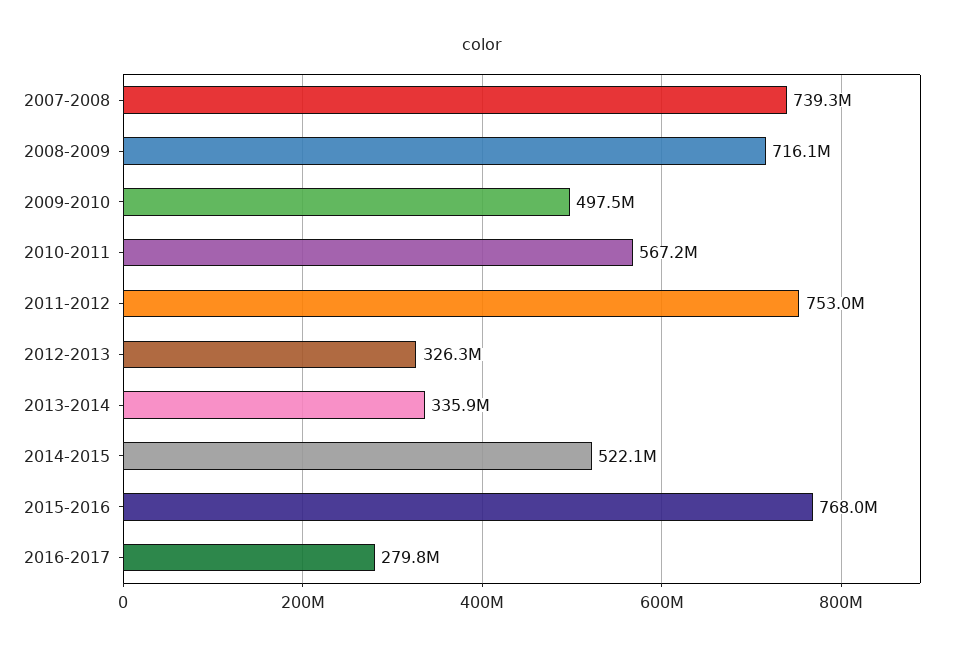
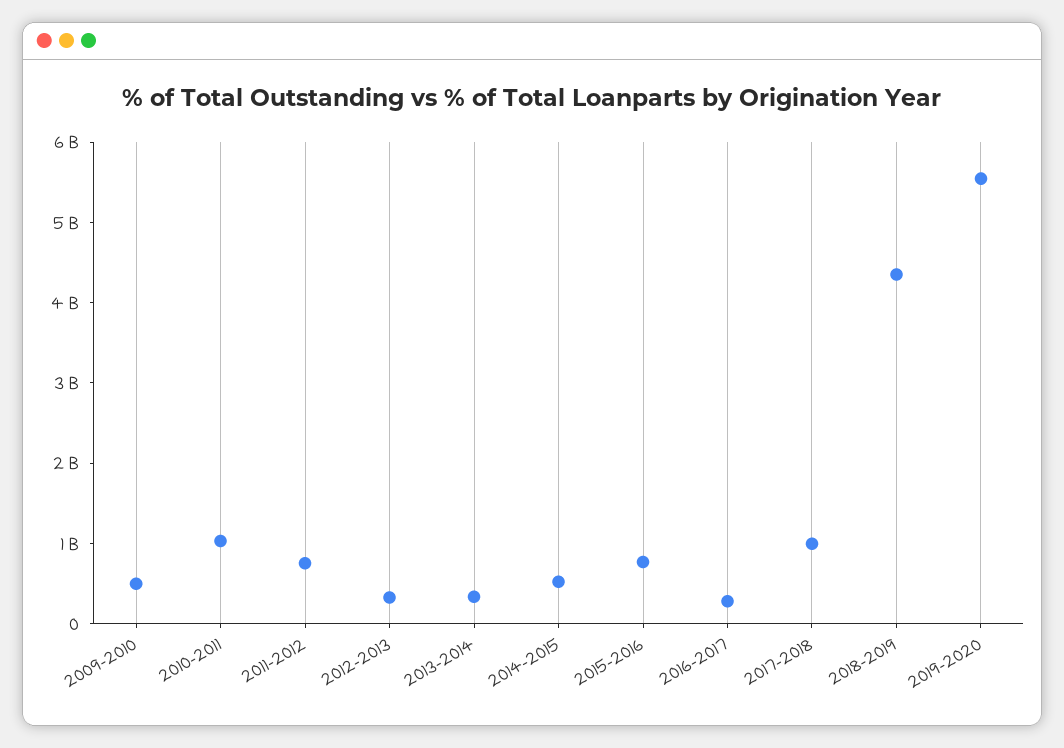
2007-2008: 739300000 -> none
2008-2009: 716100000 -> none
2010-2011: 567200000 -> 1000000000
2017-2018: none -> 1000000000
2018-2019: none -> 4400000000
2019-2020: none -> 5600000000

